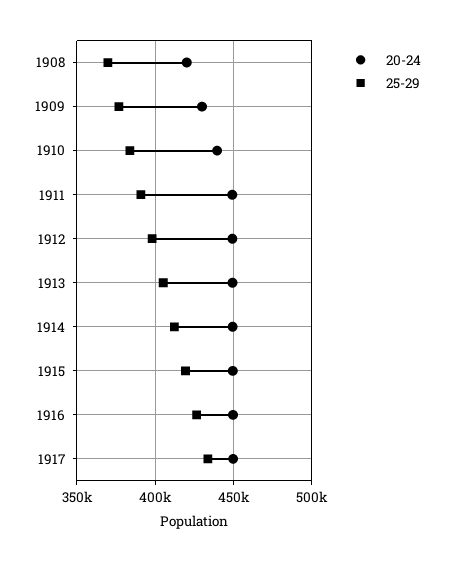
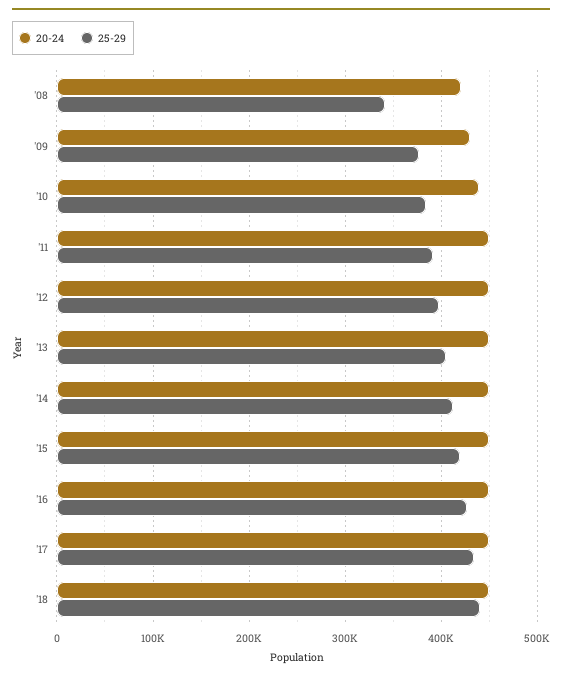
25-29, 1908: 370000 -> 340000
20-24, '18: none -> 450000
25-29, '18: none -> 440000

